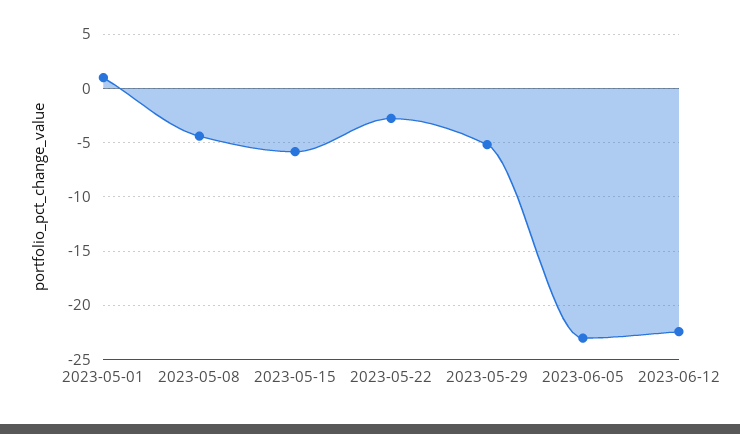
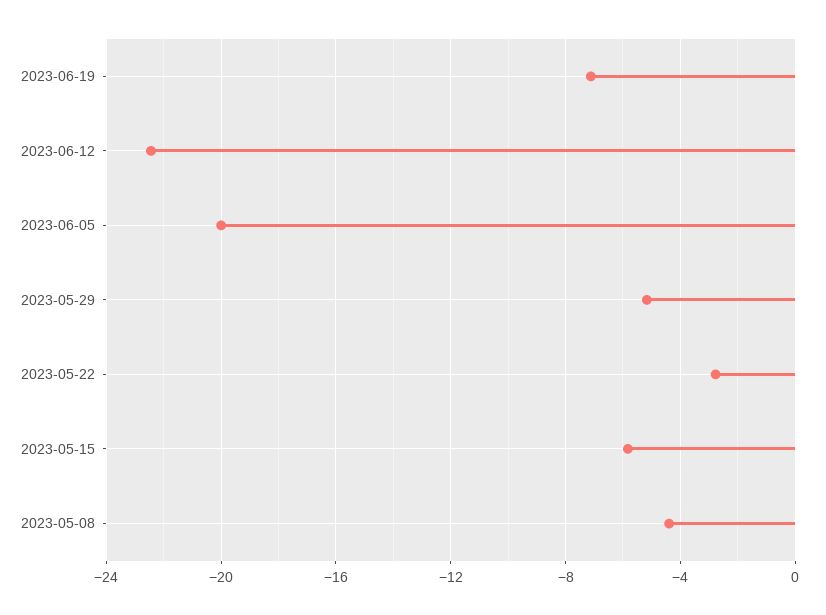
2023-05-01: 1 -> none
2023-06-05: -23 -> -20
2023-06-19: none -> -7

